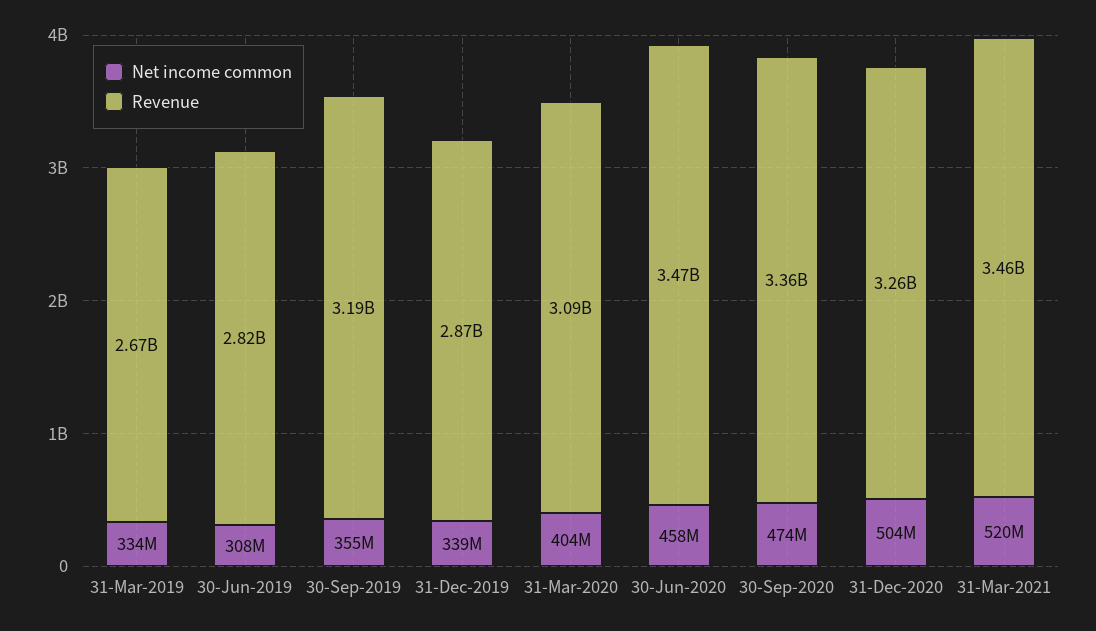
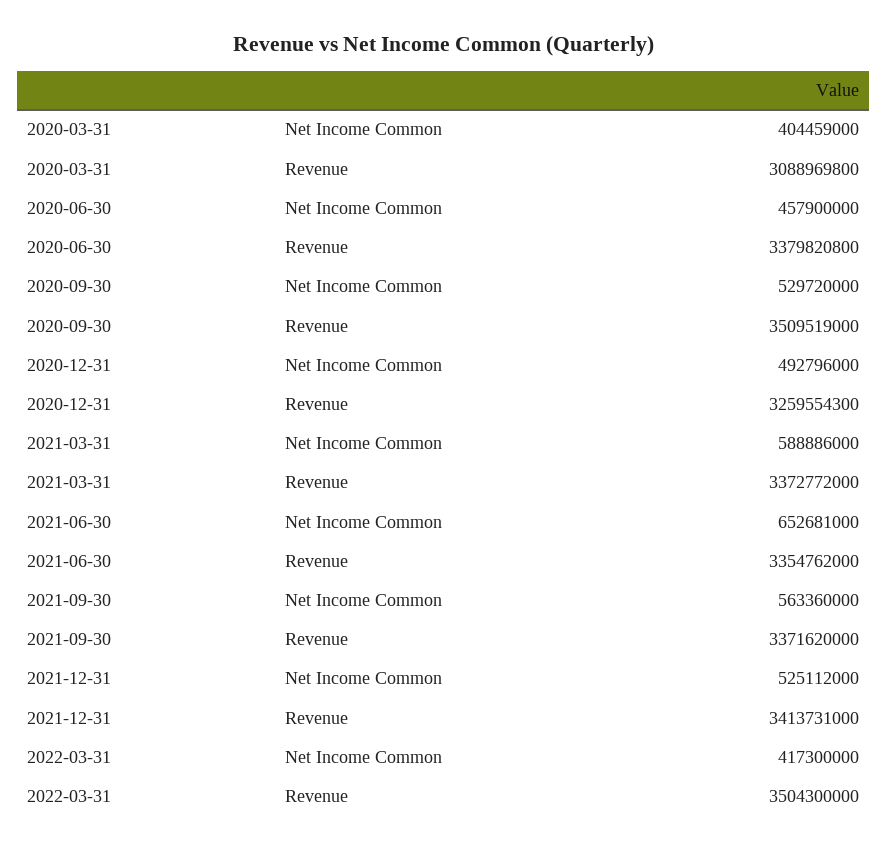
Net income common, 31-Mar-2019: 334000000 -> none
Revenue, 31-Mar-2019: 2670000000 -> none
Net income common, 30-Jun-2019: 308000000 -> none
Revenue, 30-Jun-2019: 2820000000 -> none
Net income common, 30-Sep-2019: 355000000 -> none
Revenue, 30-Sep-2019: 3190000000 -> none
Net income common, 31-Dec-2019: 339000000 -> none
Revenue, 31-Dec-2019: 2870000000 -> none
Revenue, 30-Jun-2020: 3470000000 -> 3379820800
Net income common, 30-Sep-2020: 474000000 -> 529720000
Revenue, 30-Sep-2020: 3360000000 -> 3509519000
Net income common, 31-Dec-2020: 504000000 -> 492796000
Net income common, 31-Mar-2021: 520000000 -> 588886000
Revenue, 31-Mar-2021: 3460000000 -> 3372772000
Net income common, 2021-06-30: none -> 652681000
Revenue, 2021-06-30: none -> 3354762000
Net income common, 2021-09-30: none -> 563360000
Revenue, 2021-09-30: none -> 3371620000
Net income common, 2021-12-31: none -> 525112000
Revenue, 2021-12-31: none -> 3413731000
Net income common, 2022-03-31: none -> 417300000
Revenue, 2022-03-31: none -> 3504300000

